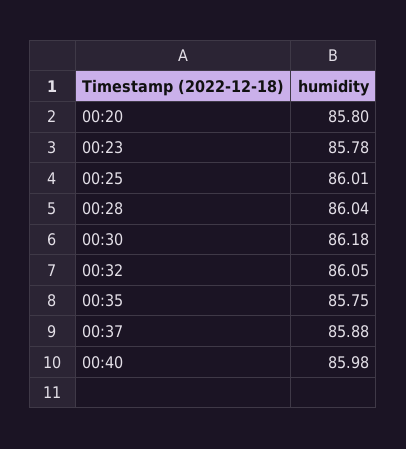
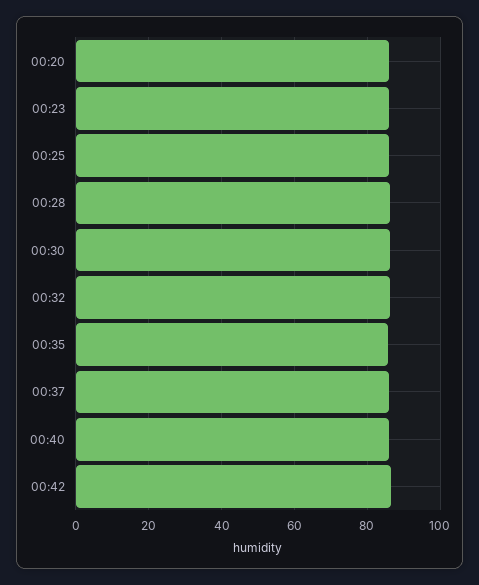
00:42: none -> 86

